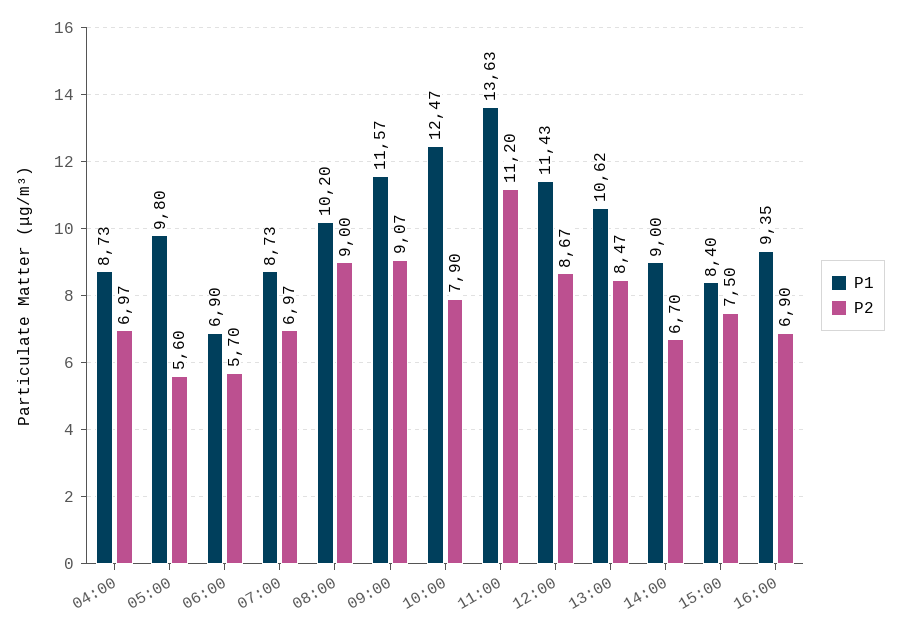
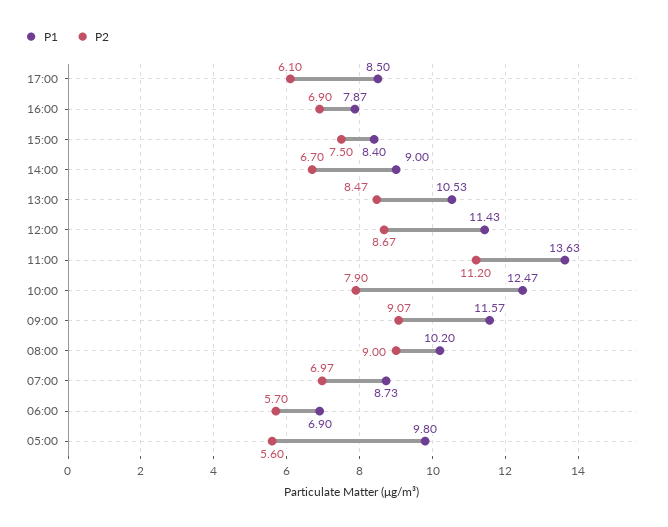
P1, 04:00: 8.73 -> none
P2, 04:00: 6.97 -> none
P1, 13:00: 10.62 -> 10.53
P1, 16:00: 9.35 -> 7.87
P1, 17:00: none -> 8.5
P2, 17:00: none -> 6.1

